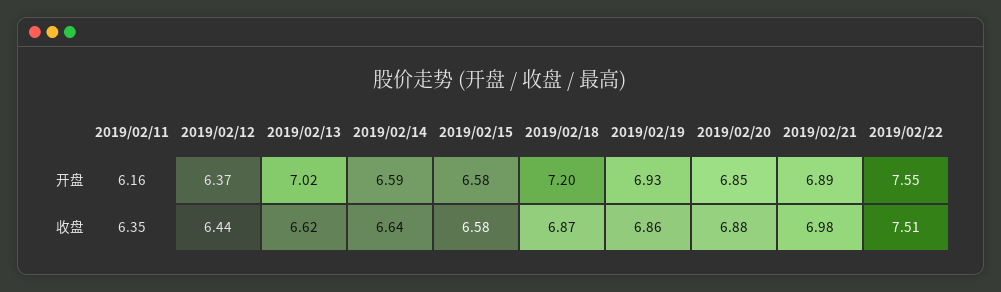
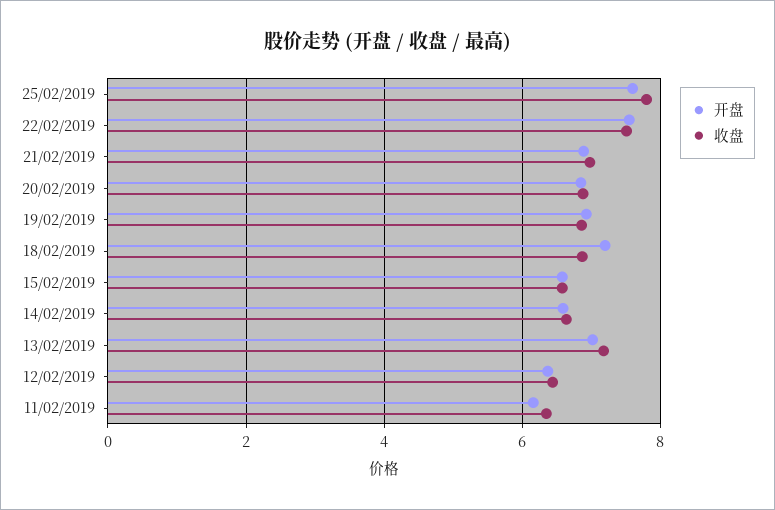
收盘, 2019/02/13: 6.62 -> 7.2
开盘, 25/02/2019: none -> 7.6
收盘, 25/02/2019: none -> 7.8

